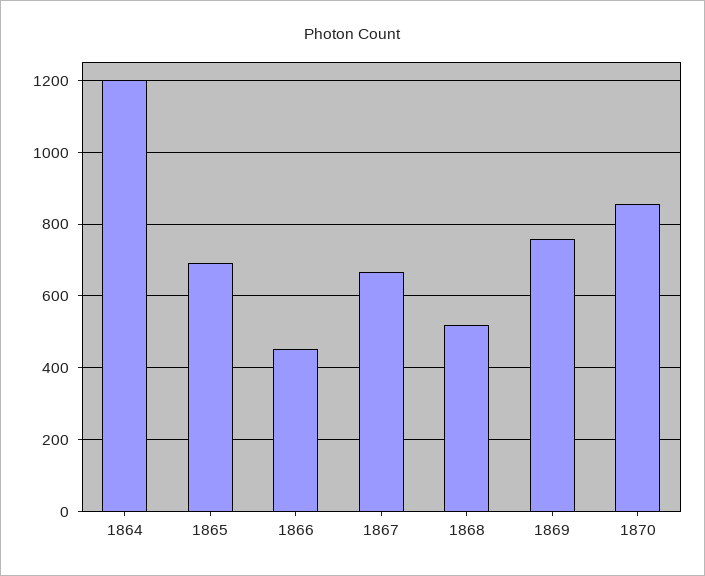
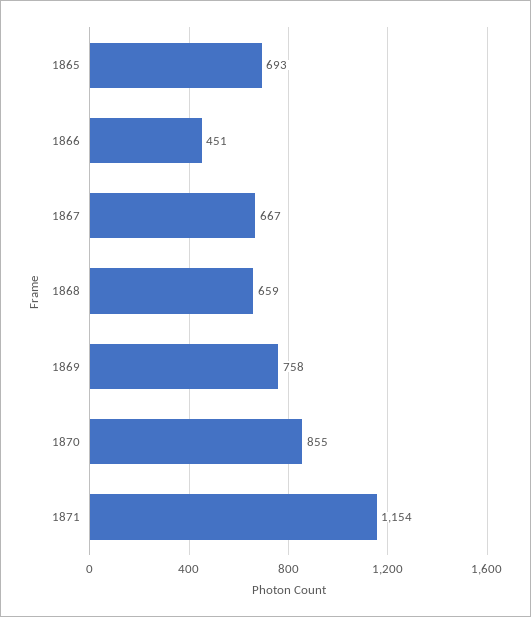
1864: 1200 -> none
1868: 520 -> 659
1871: none -> 1154

